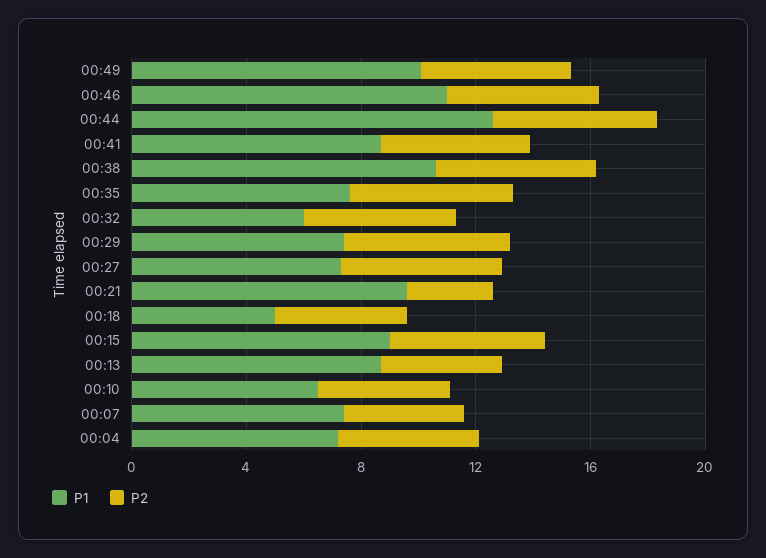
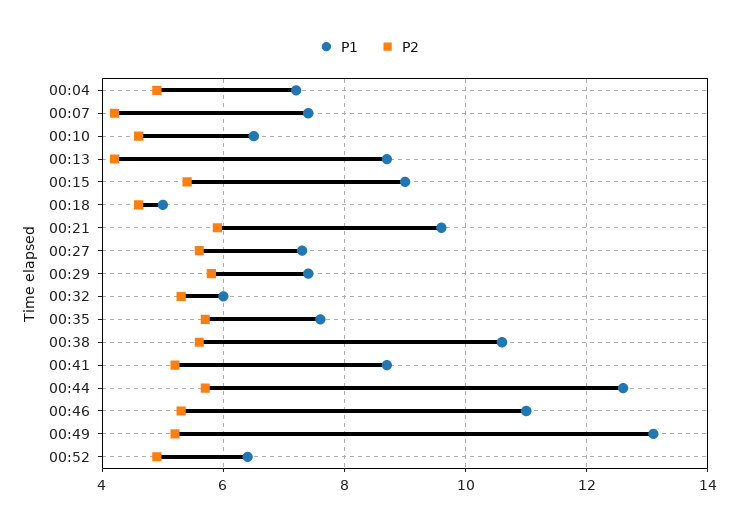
P1, 00:49: 10 -> 13
P2, 00:21: 3 -> 6
P1, 00:52: none -> 6.5
P2, 00:52: none -> 5

